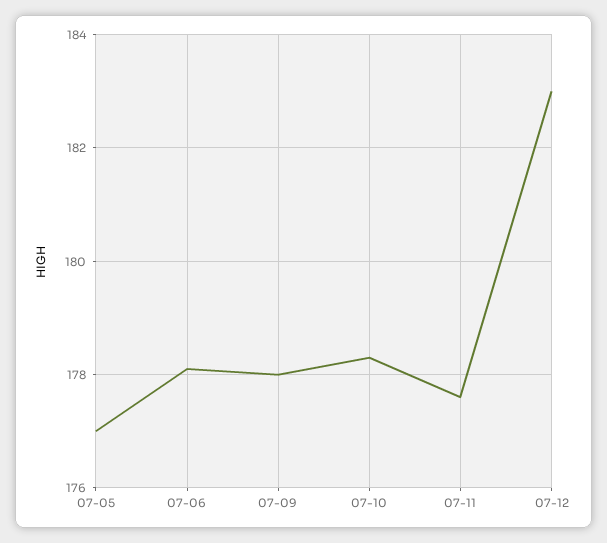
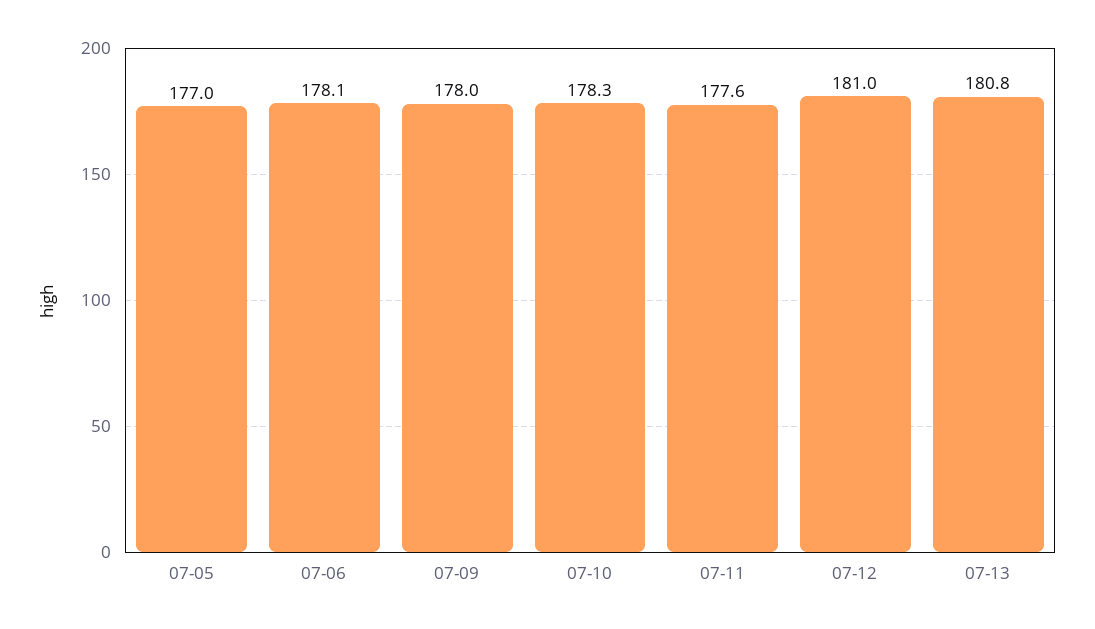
07-12: 183 -> 181
07-13: none -> 180.8

